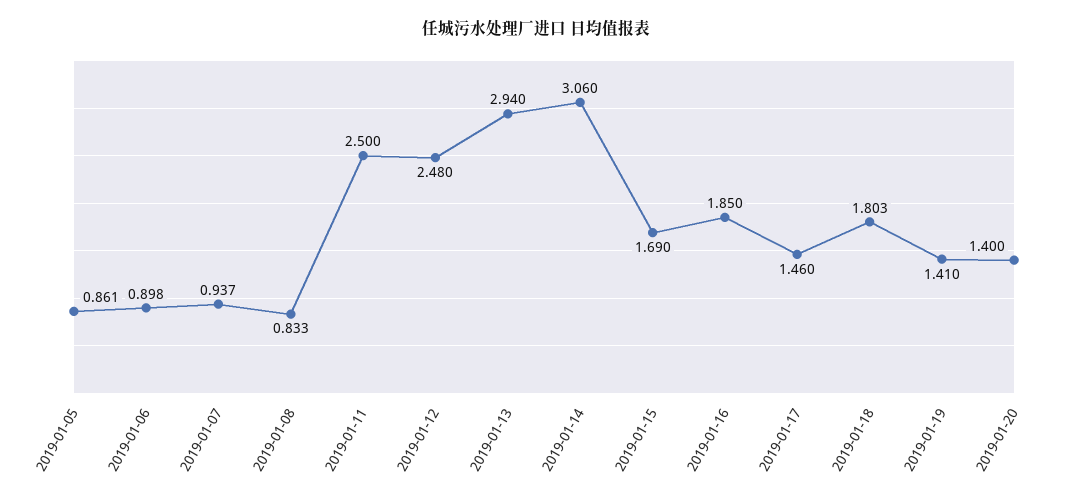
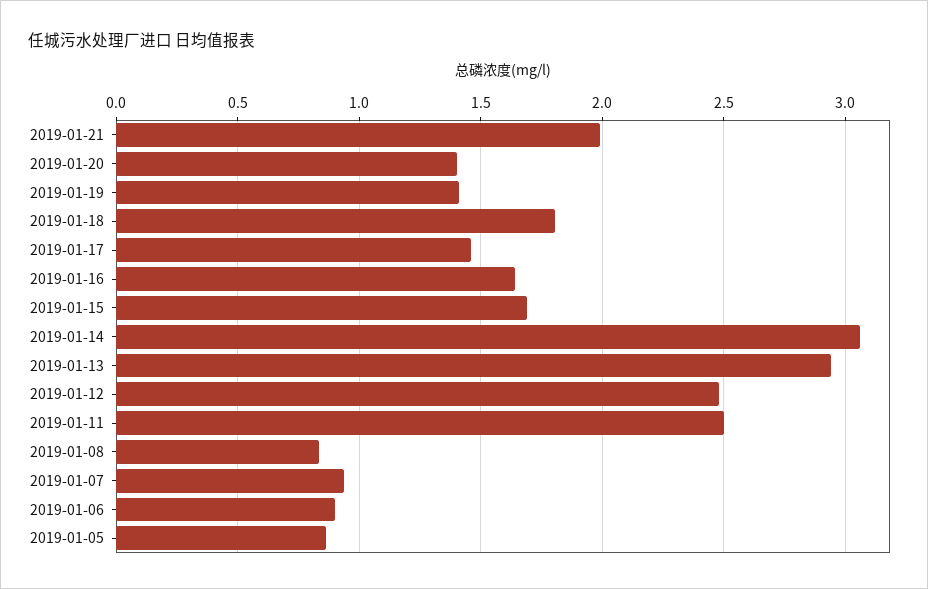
2019-01-16: 1.85 -> 1.65
2019-01-21: none -> 2

